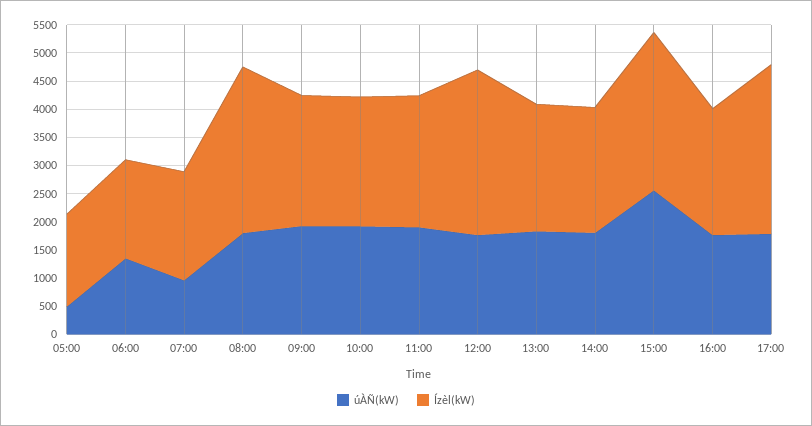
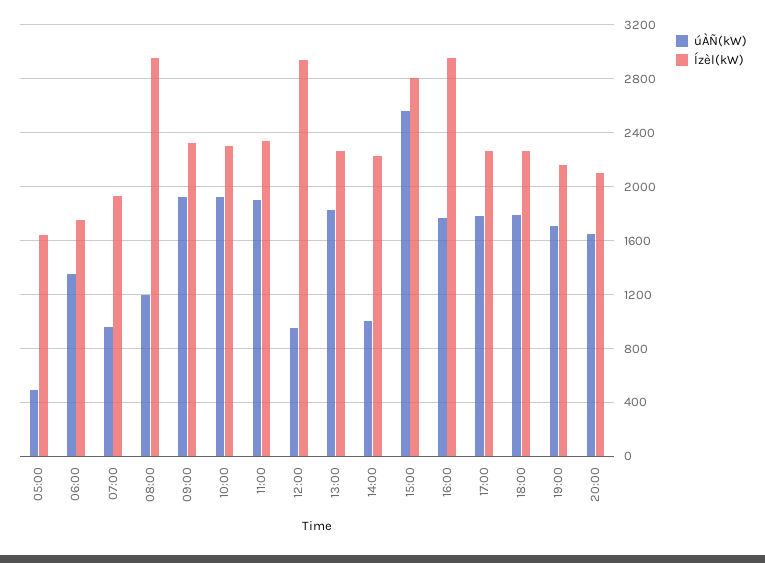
úÀÑ(kW), 08:00: 1750 -> 1200
úÀÑ(kW), 12:00: 1750 -> 950
úÀÑ(kW), 14:00: 1750 -> 1000
Ízèl(kW), 16:00: 2250 -> 2950
Ízèl(kW), 17:00: 3000 -> 2250
úÀÑ(kW), 18:00: none -> 1800
Ízèl(kW), 18:00: none -> 2250
úÀÑ(kW), 19:00: none -> 1700
Ízèl(kW), 19:00: none -> 2150
úÀÑ(kW), 20:00: none -> 1650
Ízèl(kW), 20:00: none -> 2100

